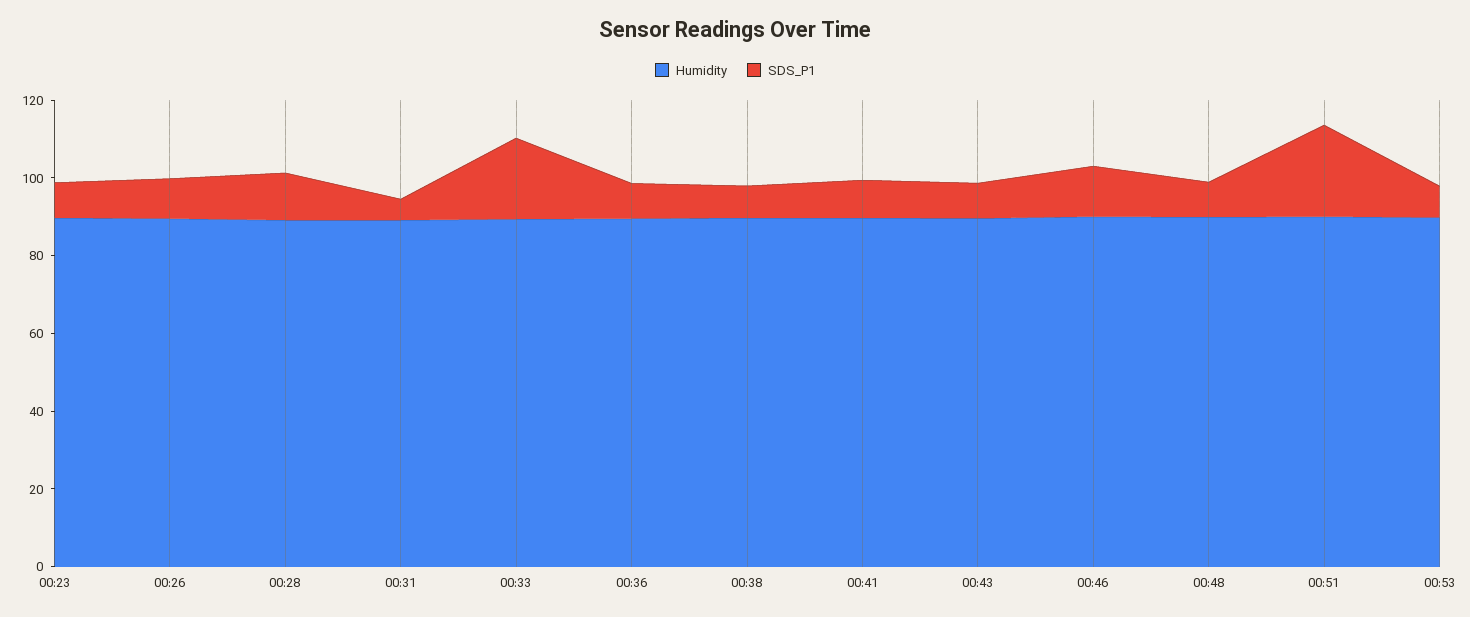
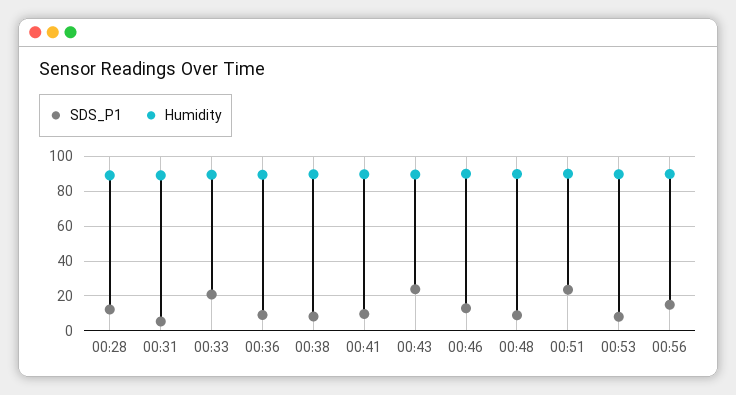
Humidity, 00:23: 90 -> none
SDS_P1, 00:23: 10 -> none
Humidity, 00:26: 90 -> none
SDS_P1, 00:26: 10 -> none
SDS_P1, 00:43: 10 -> 25
SDS_P1, 00:56: none -> 15
Humidity, 00:56: none -> 90

